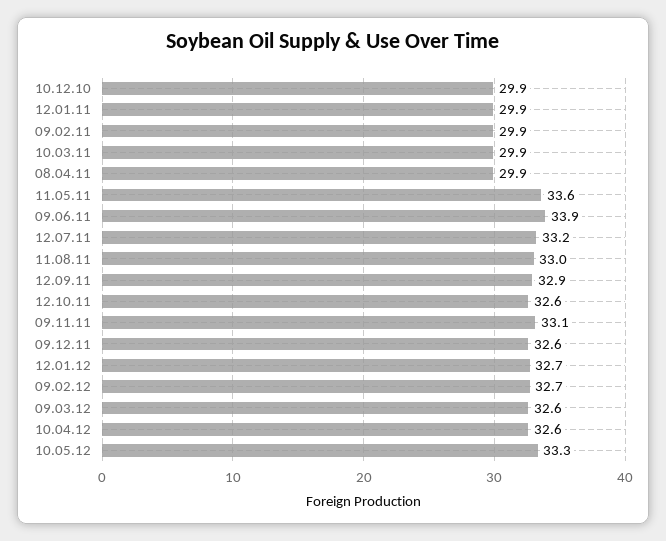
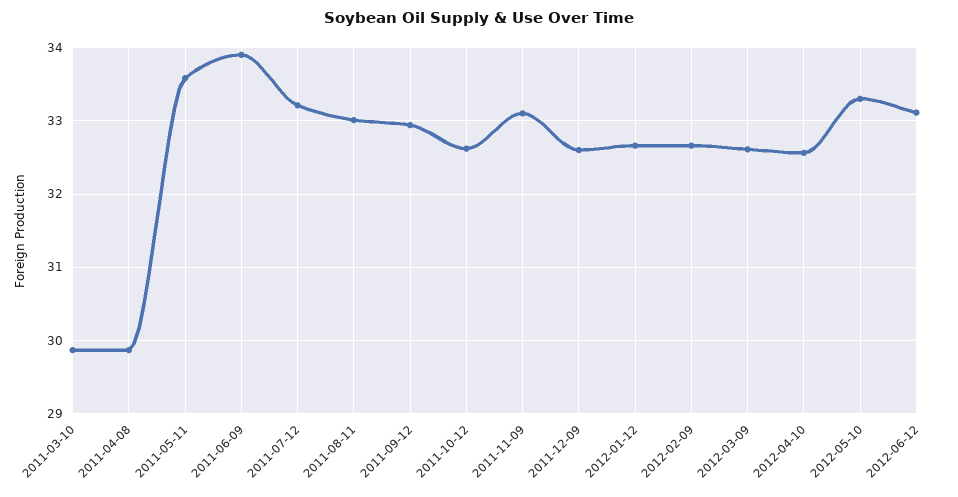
10.12.10: 29.9 -> none
12.01.11: 29.9 -> none
09.02.11: 29.9 -> none
2012-06-12: none -> 33.1

